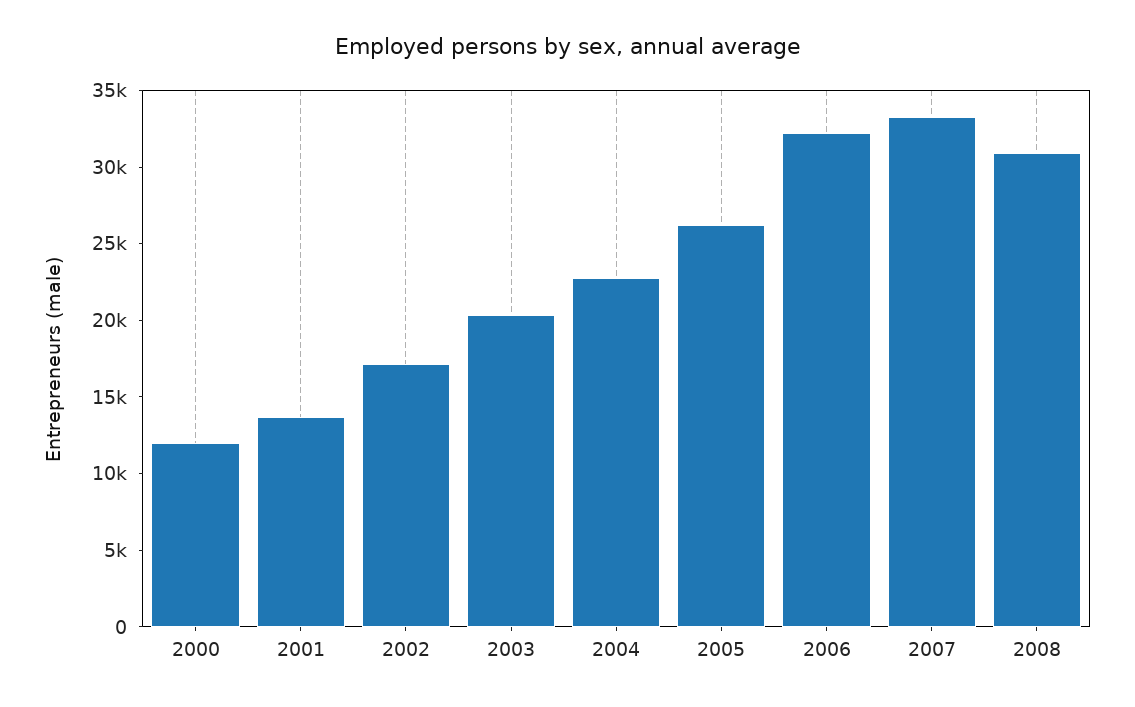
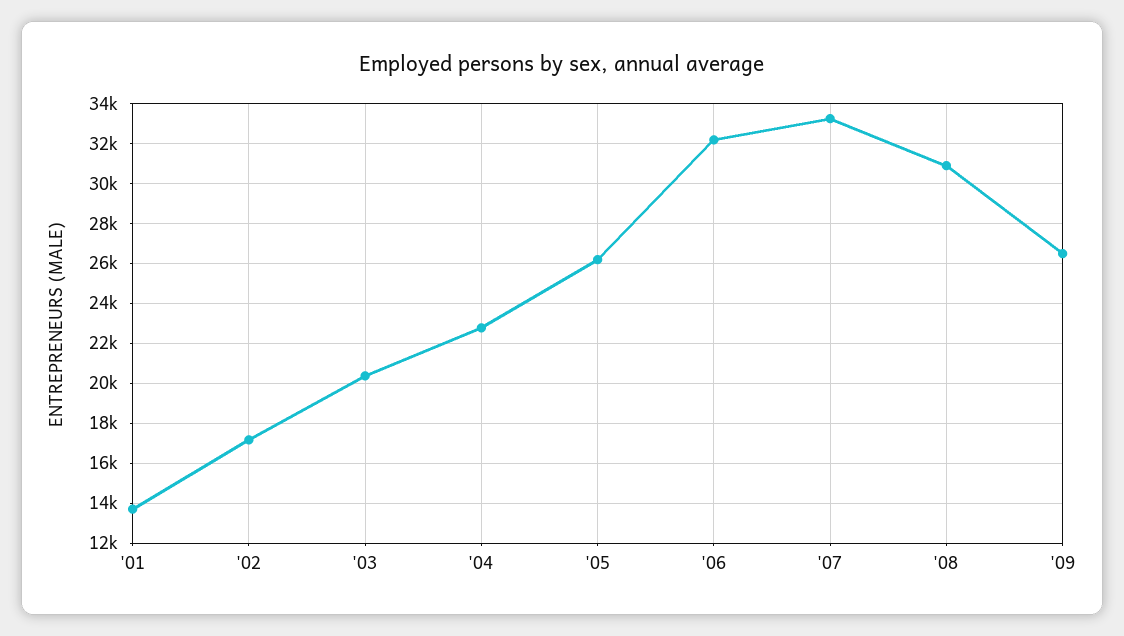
2000: 12000 -> none
'09: none -> 26500

